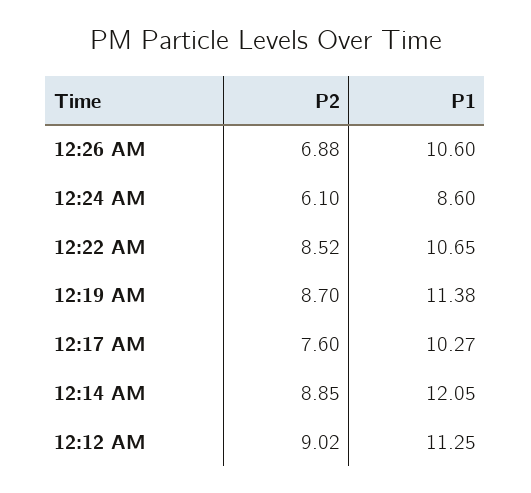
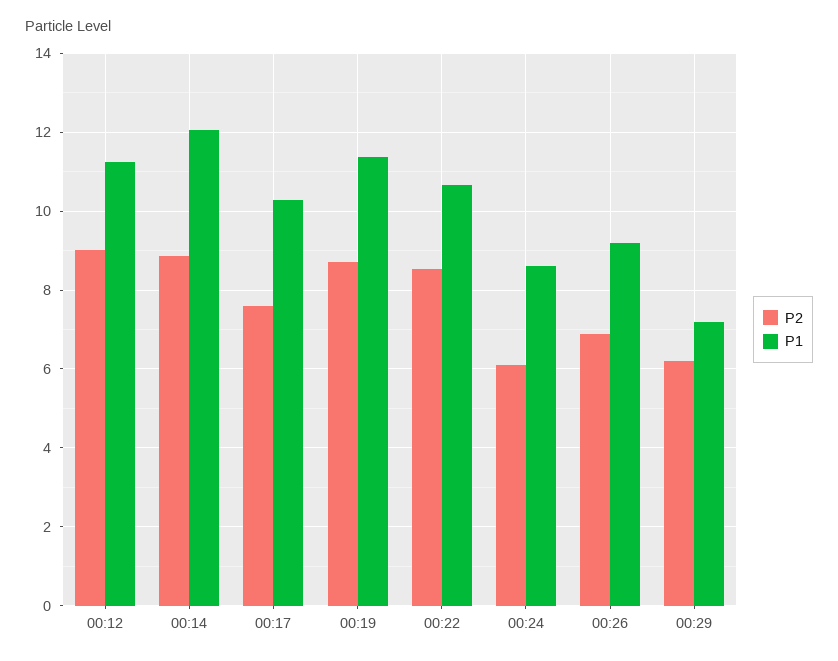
P1, 12:26 AM: 10.6 -> 9.2
P2, 00:29: none -> 6.2
P1, 00:29: none -> 7.2

